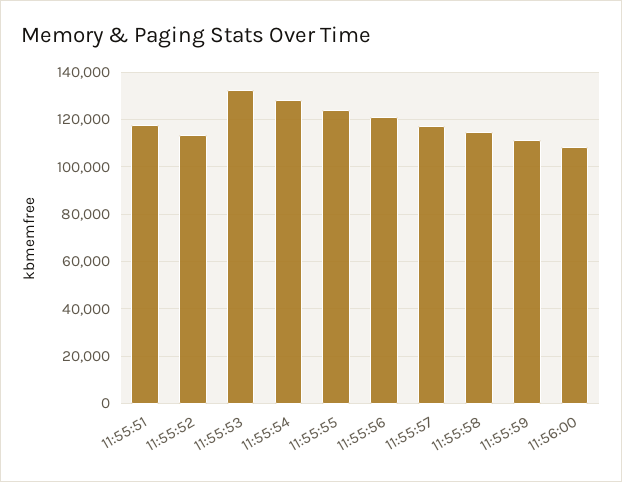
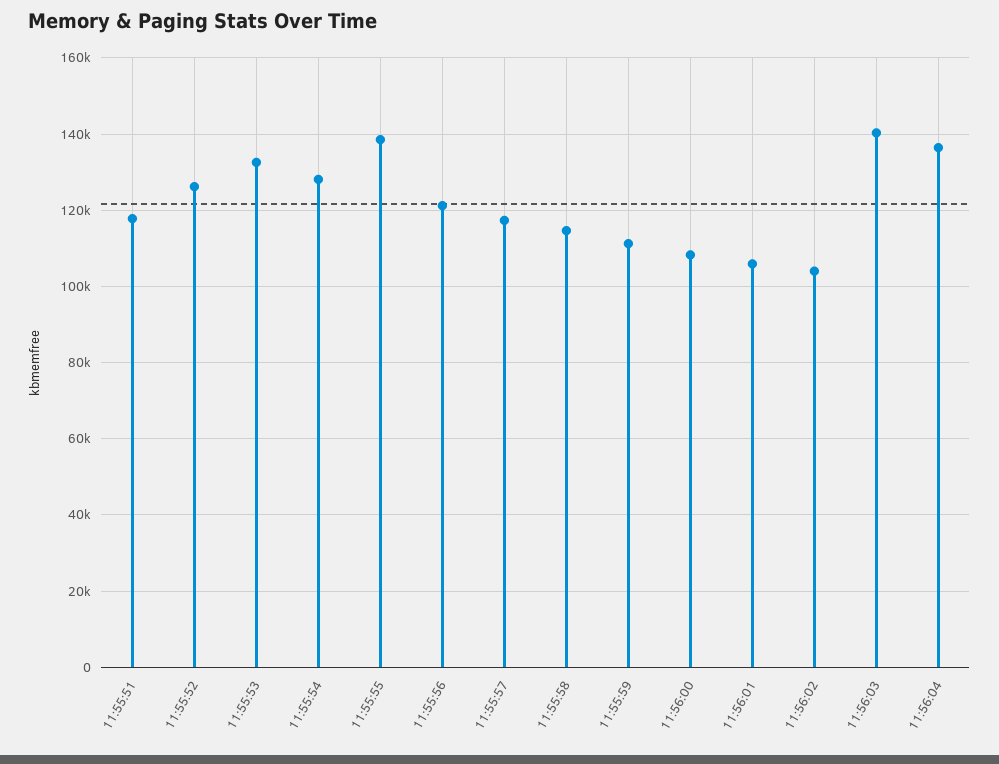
11:55:52: 115000 -> 126000
11:55:55: 125000 -> 138000
11:56:01: none -> 106000
11:56:02: none -> 104000
11:56:03: none -> 140000
11:56:04: none -> 136000

